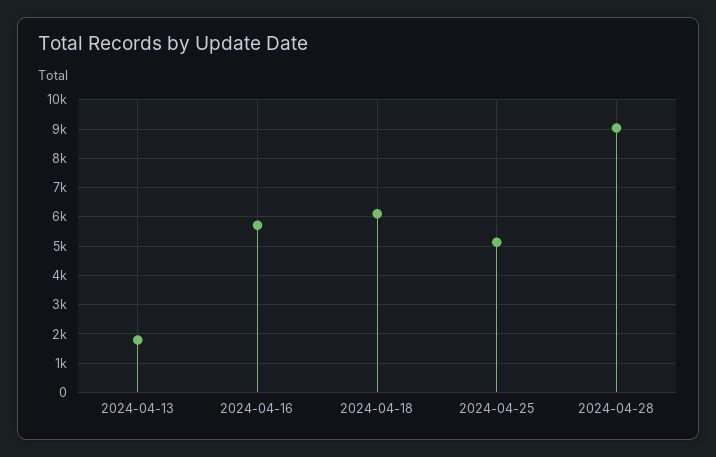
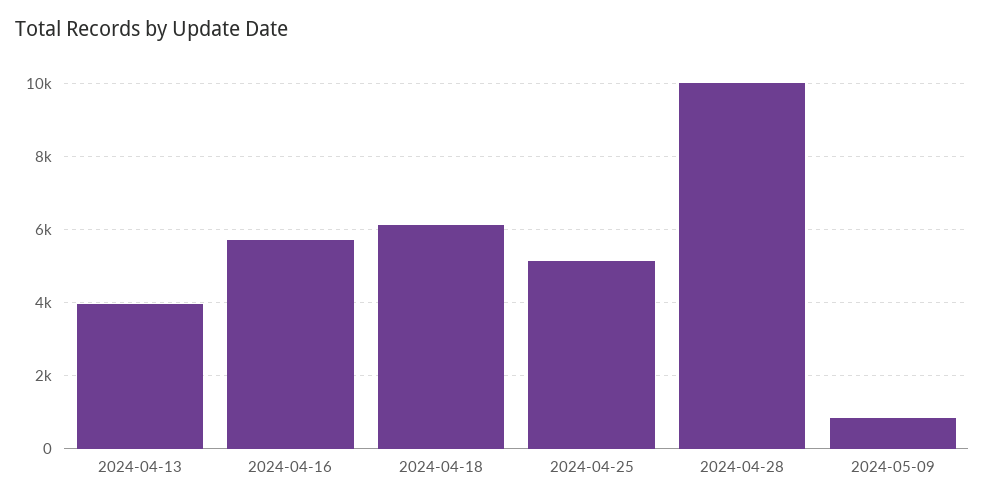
2024-04-13: 1750 -> 4000
2024-04-28: 9000 -> 10000
2024-05-09: none -> 800

